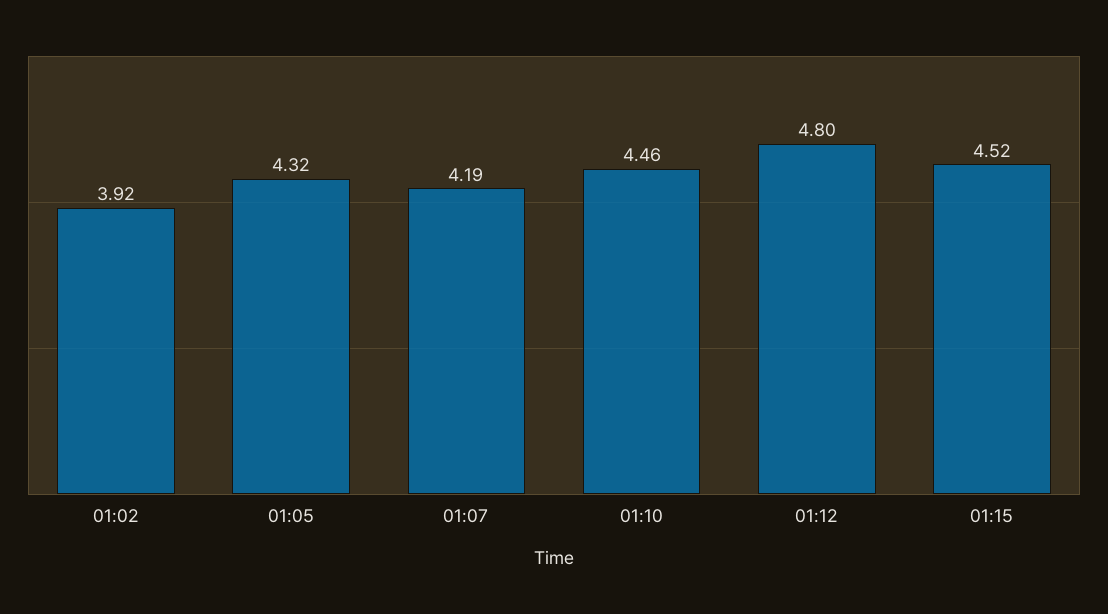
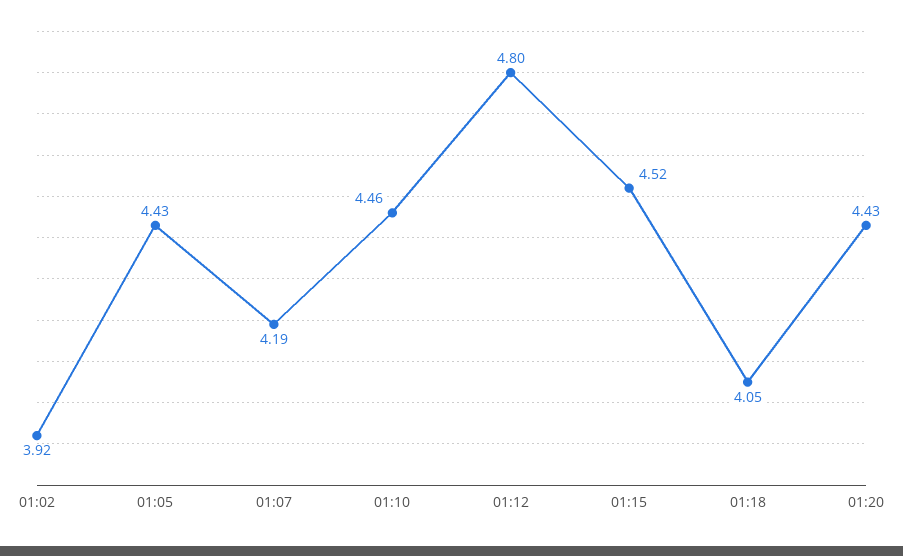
01:05: 4.32 -> 4.43
01:18: none -> 4.05
01:20: none -> 4.43

